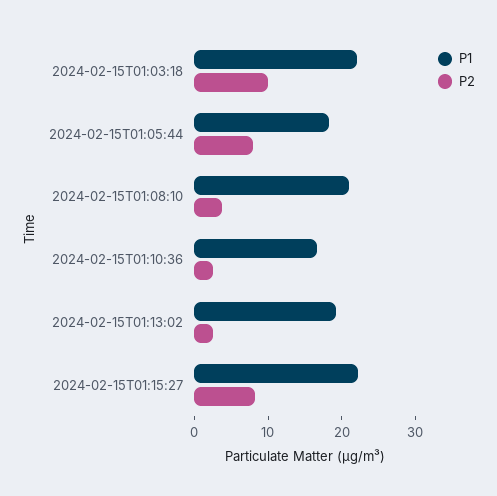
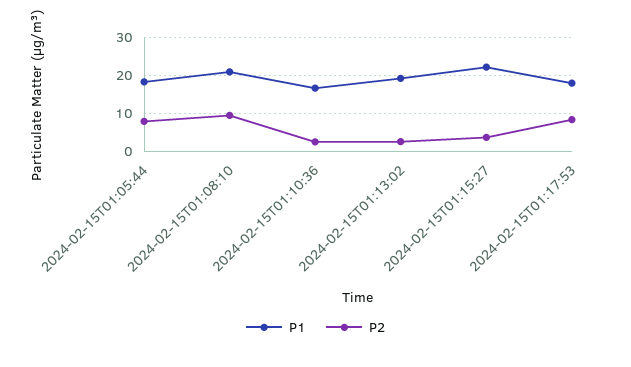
P1, 2024-02-15T01:03:18: 22 -> none
P2, 2024-02-15T01:03:18: 10 -> none
P2, 2024-02-15T01:08:10: 4 -> 10
P2, 2024-02-15T01:15:27: 8 -> 4
P1, 2024-02-15T01:17:53: none -> 18
P2, 2024-02-15T01:17:53: none -> 8

